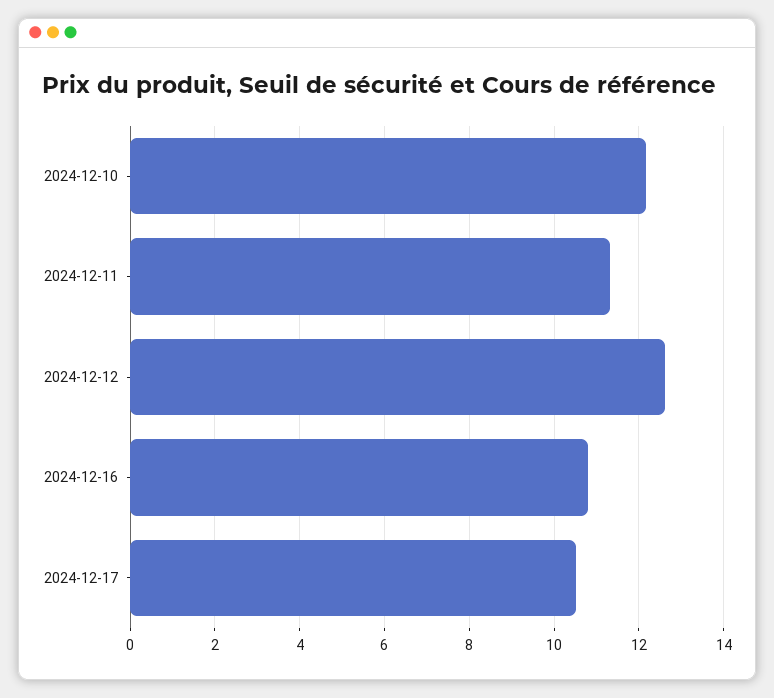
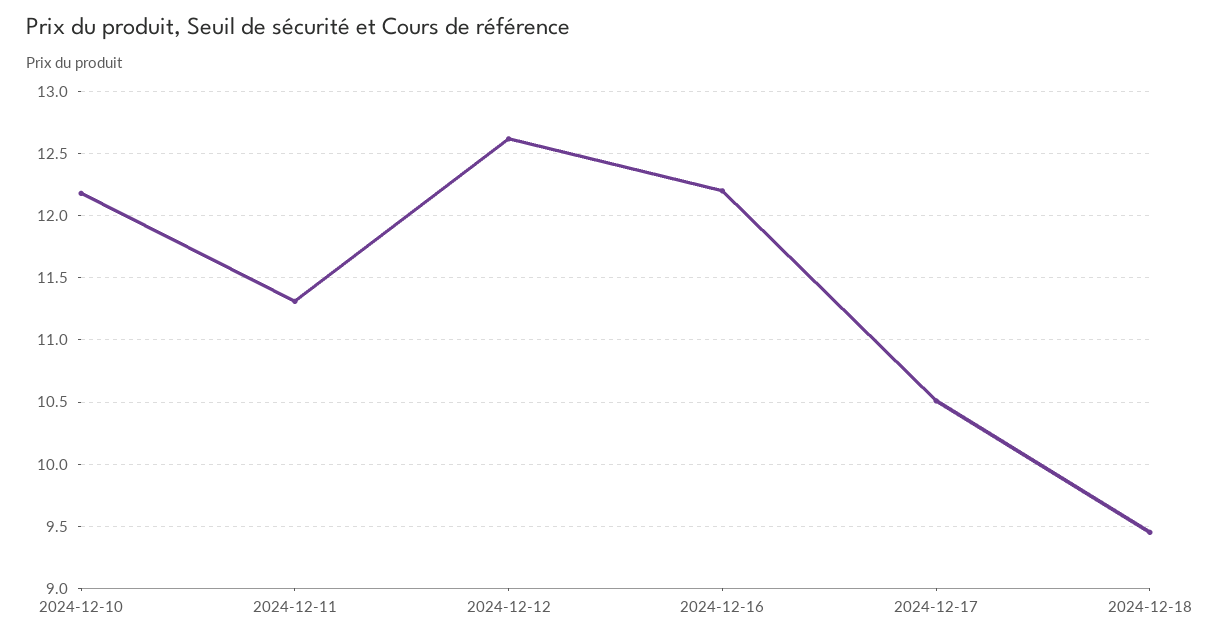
2024-12-16: 10.8 -> 12.2
2024-12-18: none -> 9.45

